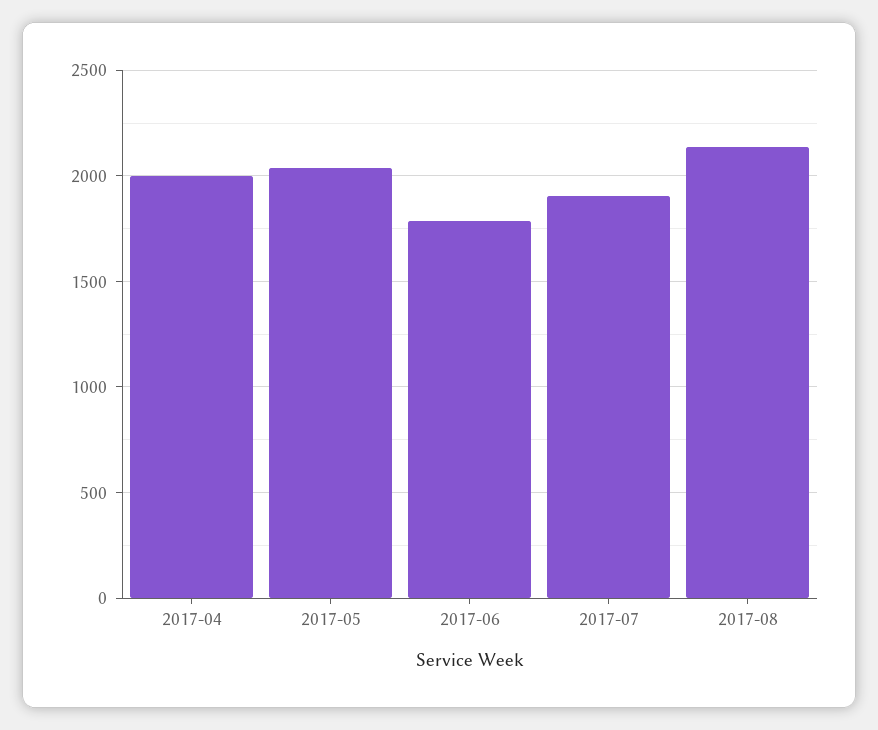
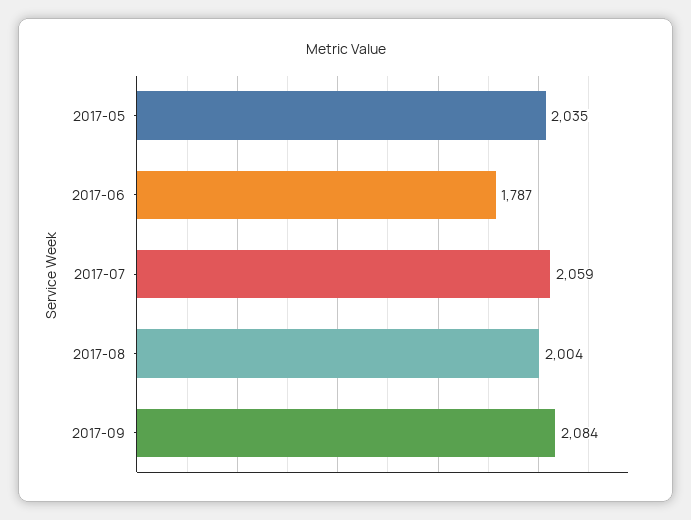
2017-04: 2000 -> none
2017-07: 1900 -> 2059
2017-08: 2150 -> 2004
2017-09: none -> 2084

